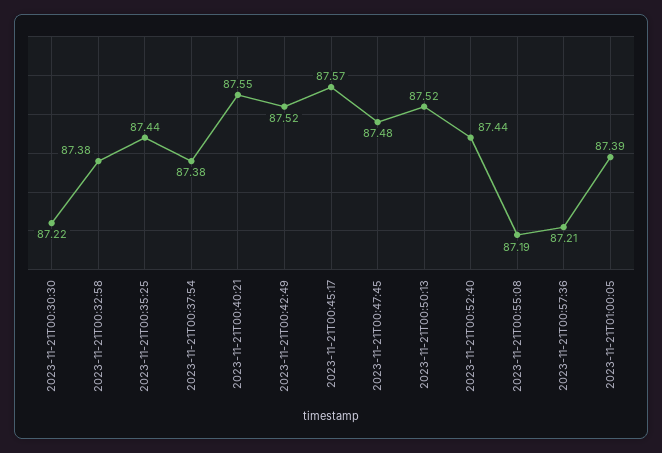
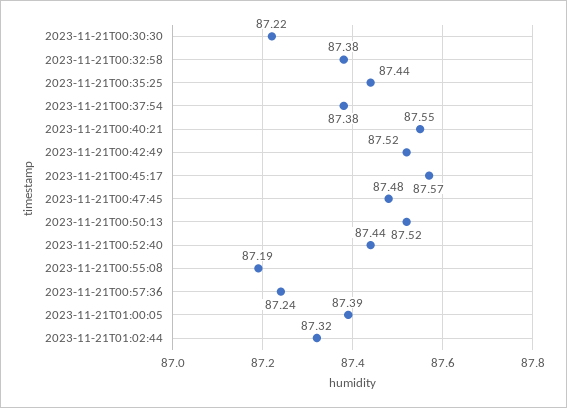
2023-11-21T00:57:36: 87.21 -> 87.24
2023-11-21T01:02:44: none -> 87.32

